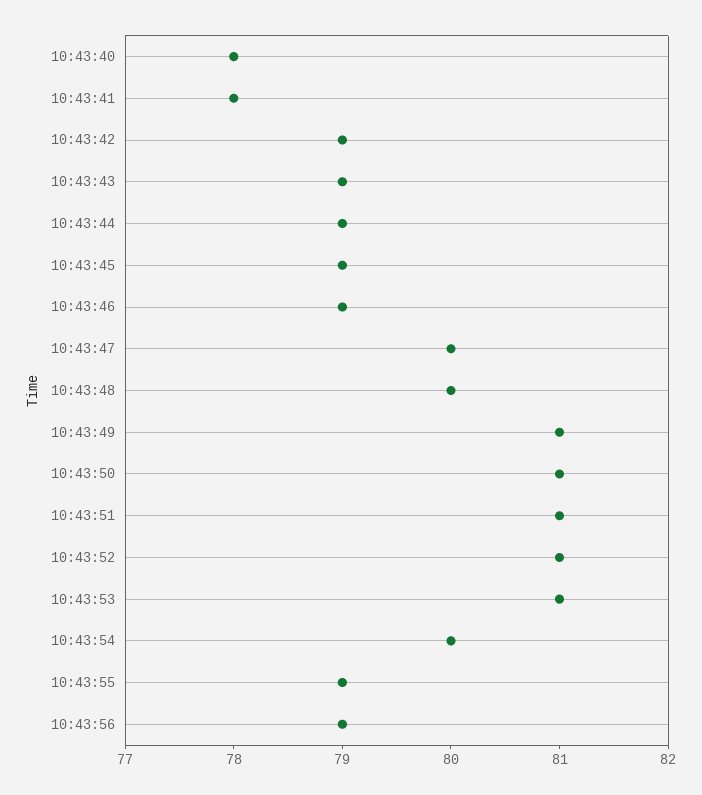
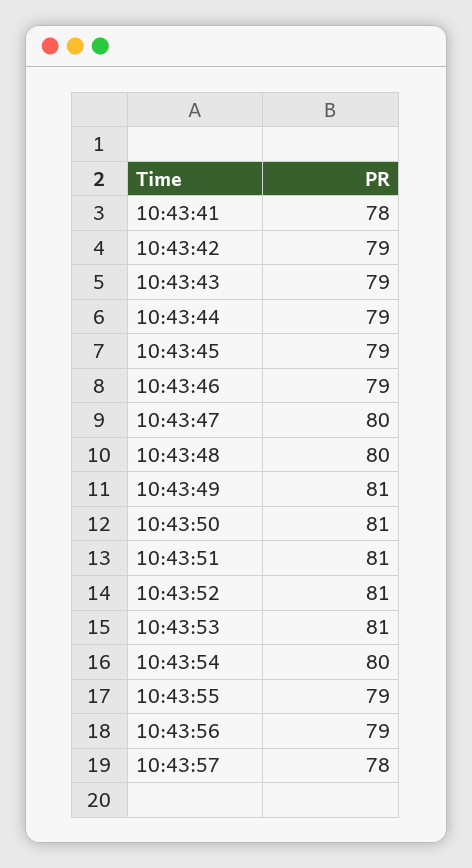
10:43:40: 78 -> none
10:43:57: none -> 78

